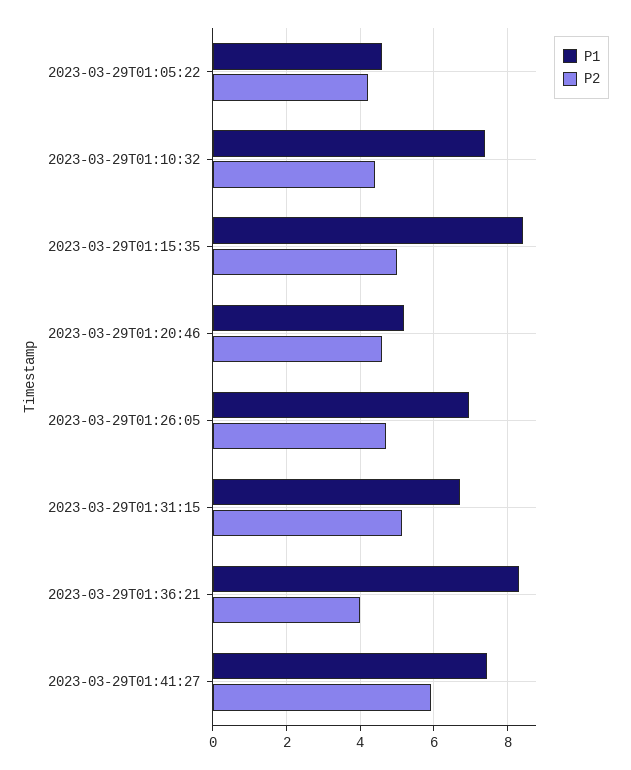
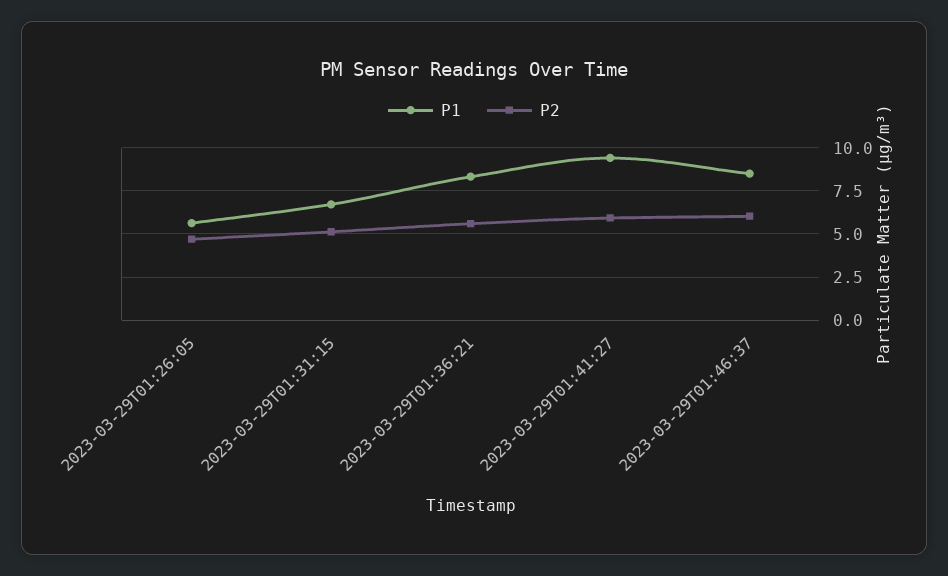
P1, 2023-03-29T01:05:22: 4.6 -> none
P2, 2023-03-29T01:05:22: 4.2 -> none
P1, 2023-03-29T01:10:32: 7.4 -> none
P2, 2023-03-29T01:10:32: 4.4 -> none
P1, 2023-03-29T01:15:35: 8.4 -> none
P2, 2023-03-29T01:15:35: 5 -> none
P1, 2023-03-29T01:20:46: 5.2 -> none
P2, 2023-03-29T01:20:46: 4.6 -> none
P1, 2023-03-29T01:26:05: 7 -> 5.5
P2, 2023-03-29T01:36:21: 4 -> 5.5
P1, 2023-03-29T01:41:27: 7.4 -> 9.5
P1, 2023-03-29T01:46:37: none -> 8.5
P2, 2023-03-29T01:46:37: none -> 6

